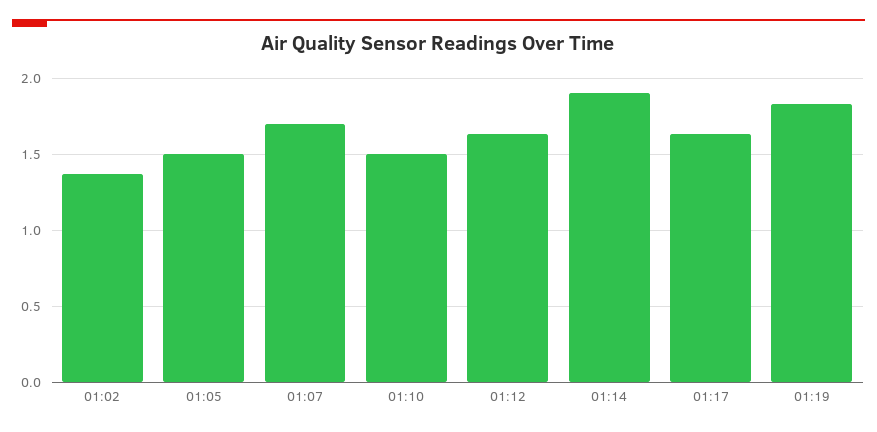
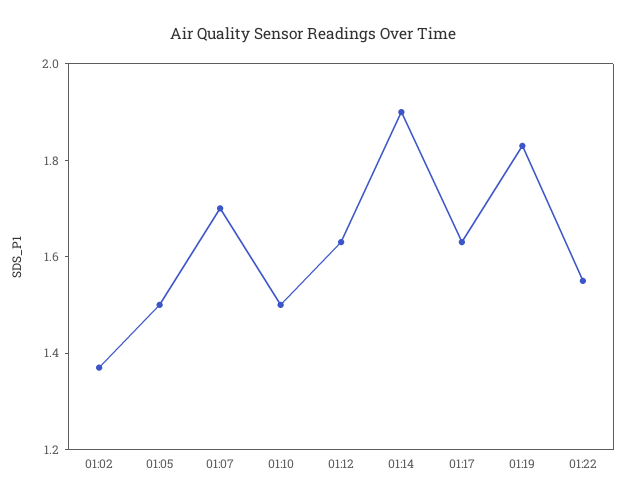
01:22: none -> 1.55

